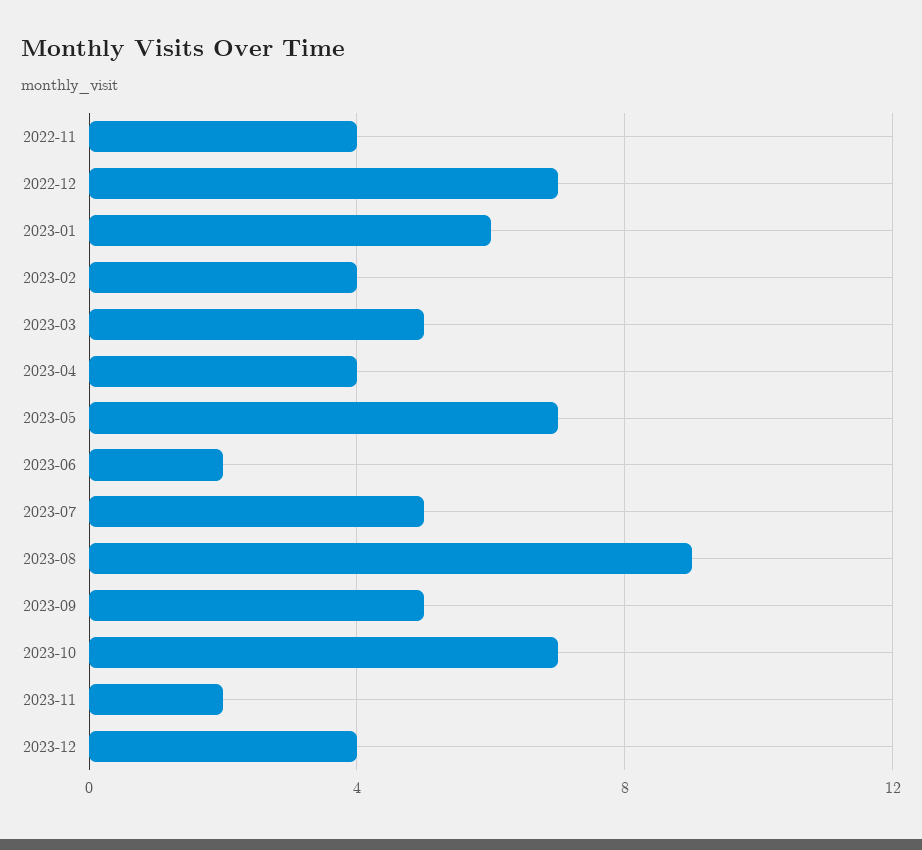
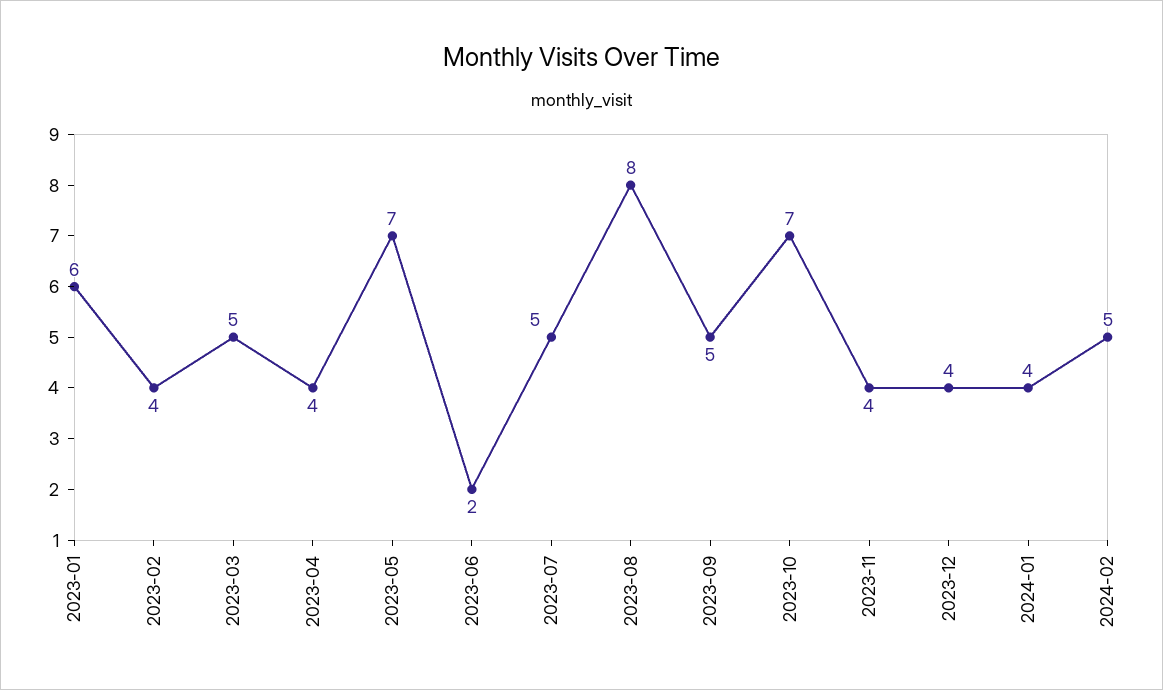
2022-11: 4 -> none
2022-12: 7 -> none
2023-08: 9 -> 8
2023-11: 2 -> 4
2024-01: none -> 4
2024-02: none -> 5

